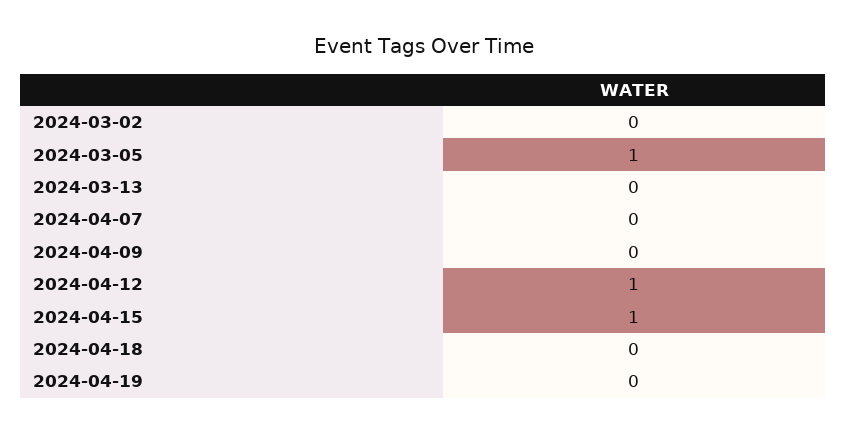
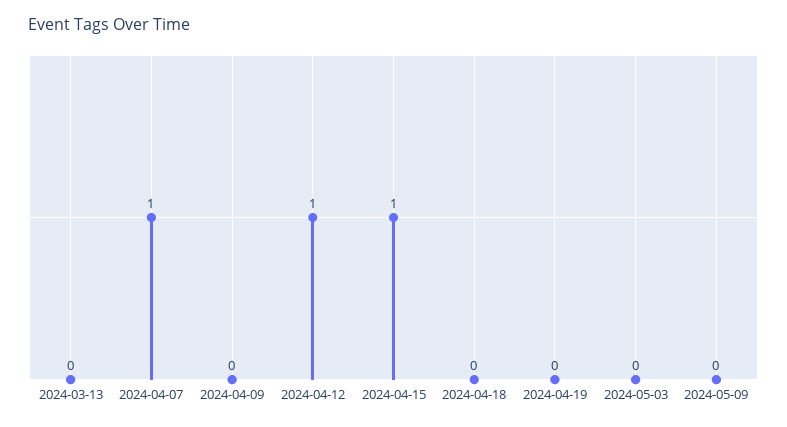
2024-03-02: 0 -> none
2024-03-05: 1 -> none
2024-04-07: 0 -> 1
2024-05-03: none -> 0
2024-05-09: none -> 0

